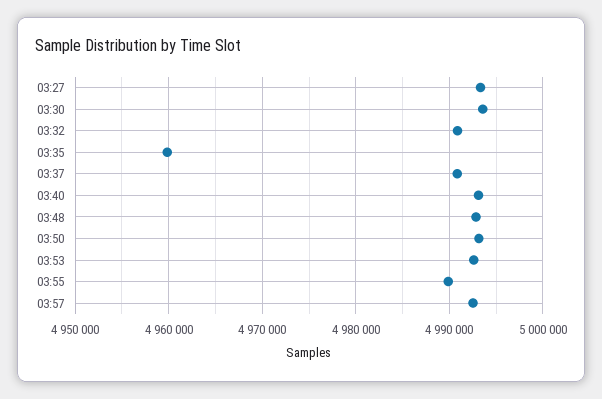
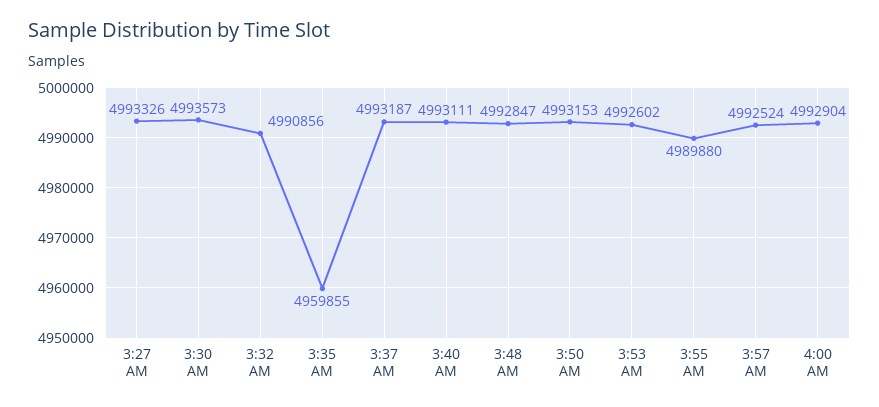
03:37: 4991000 -> 4993187
4:00 AM: none -> 4992904

